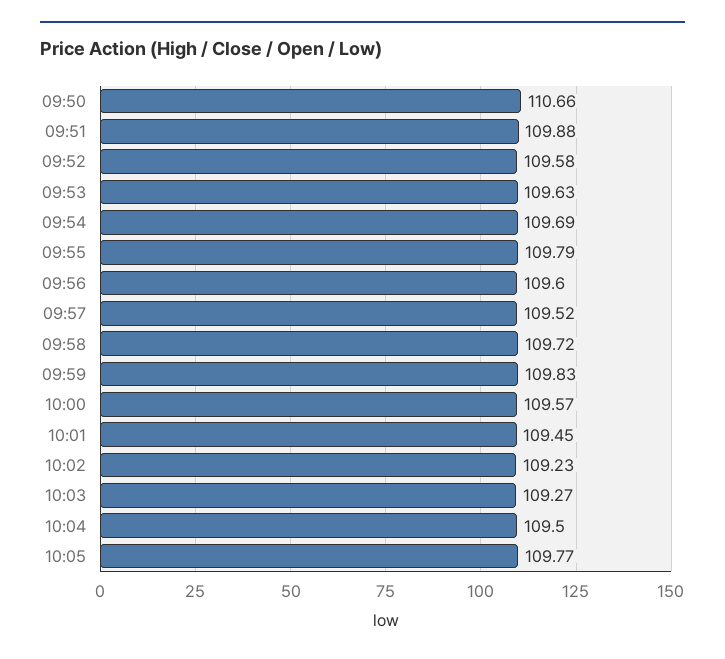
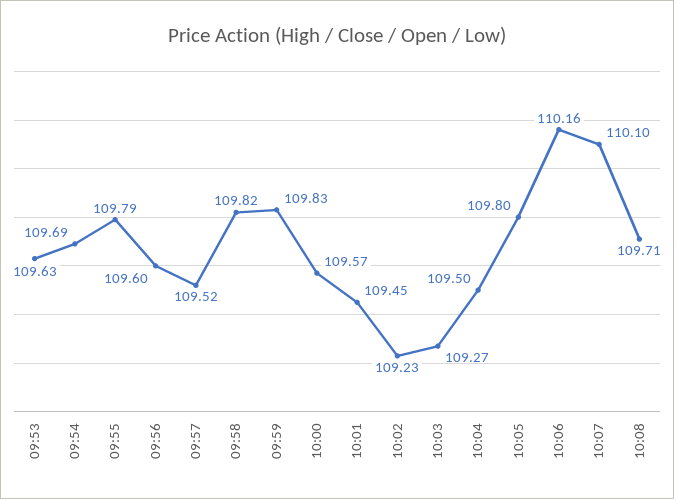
09:50: 110.66 -> none
09:51: 109.88 -> none
09:52: 109.58 -> none
09:58: 109.72 -> 109.82
10:05: 109.77 -> 109.8
10:06: none -> 110.16
10:07: none -> 110.1
10:08: none -> 109.71

